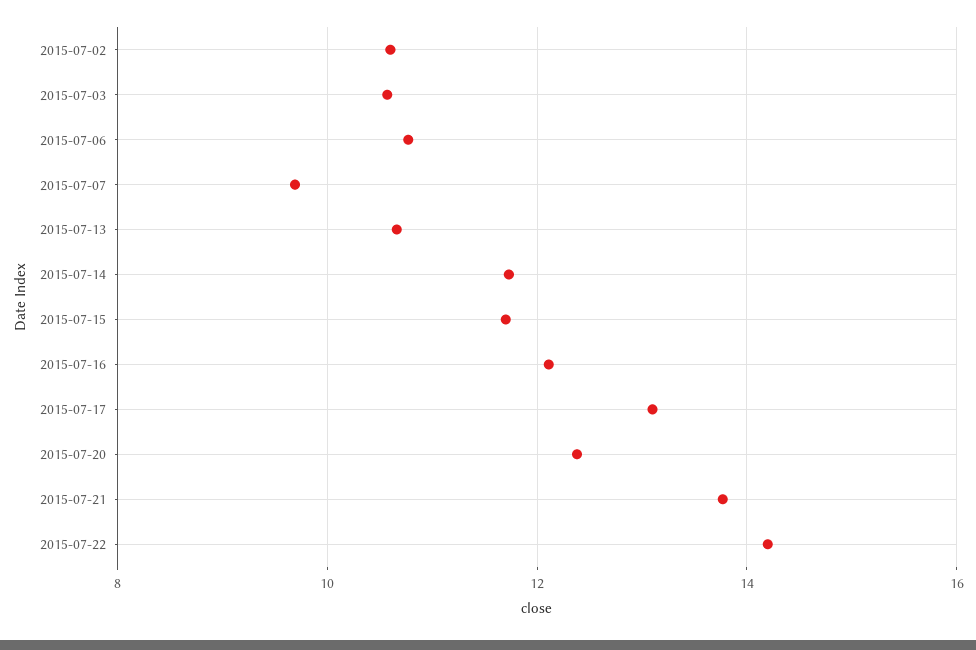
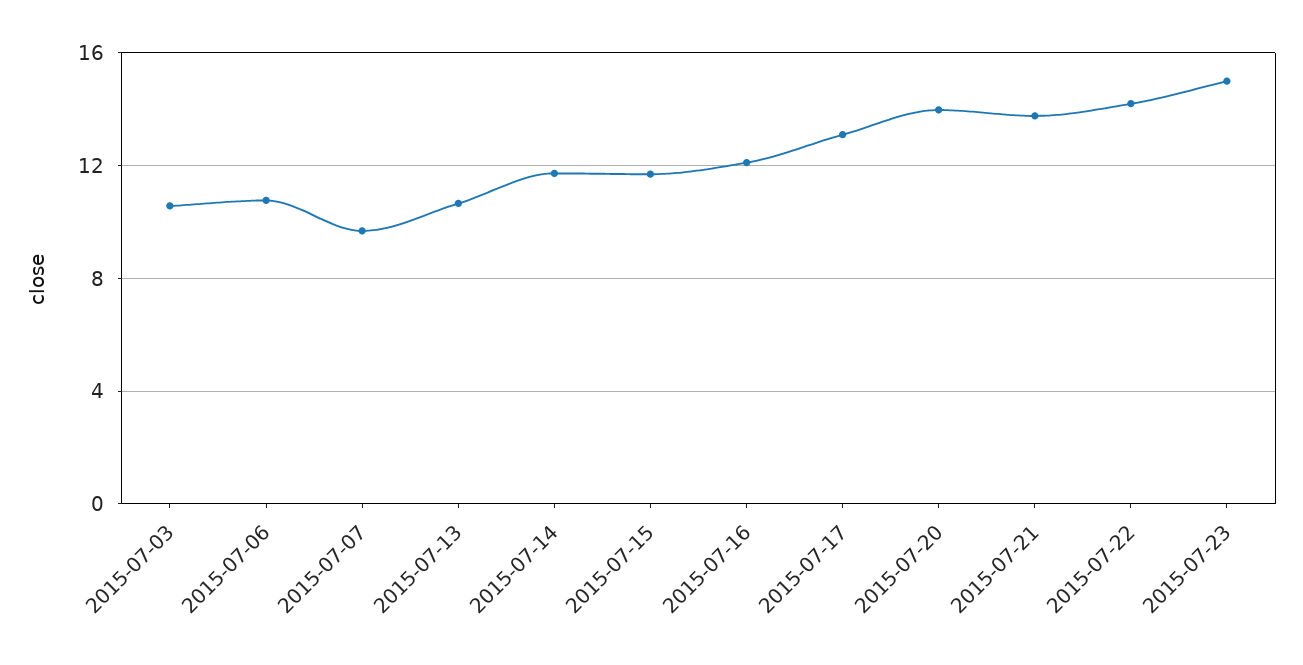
2015-07-02: 10.6 -> none
2015-07-20: 12.4 -> 14
2015-07-23: none -> 15

